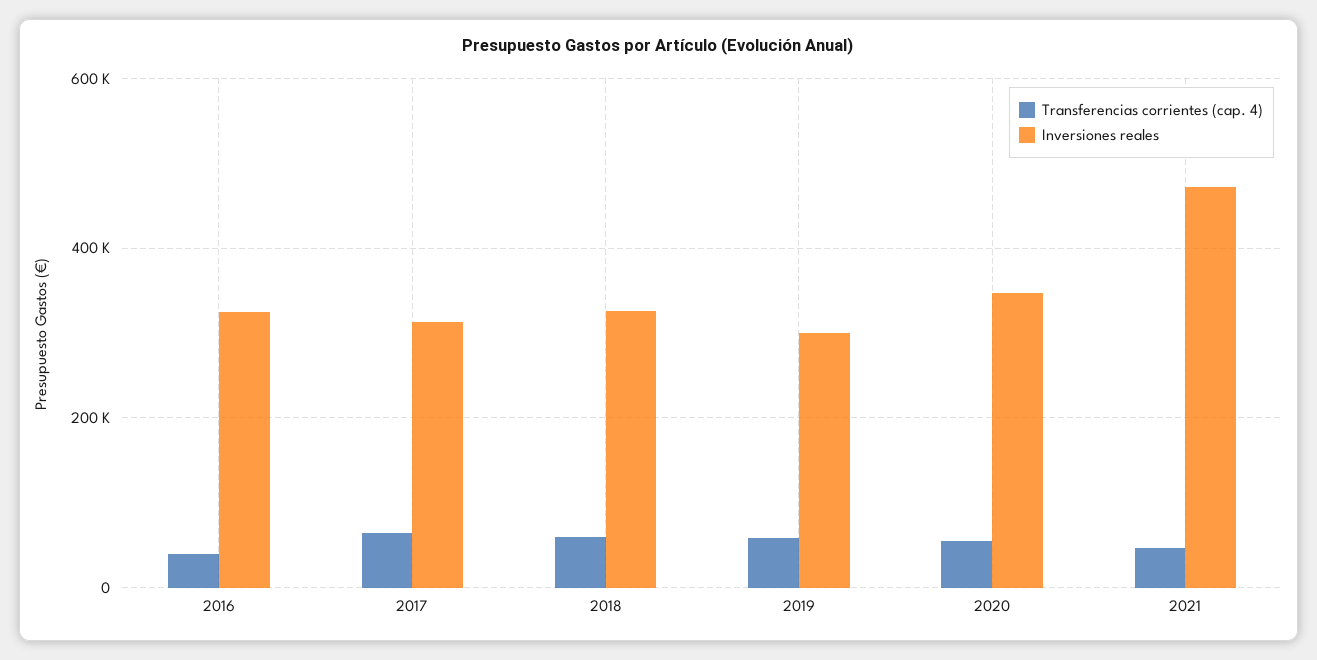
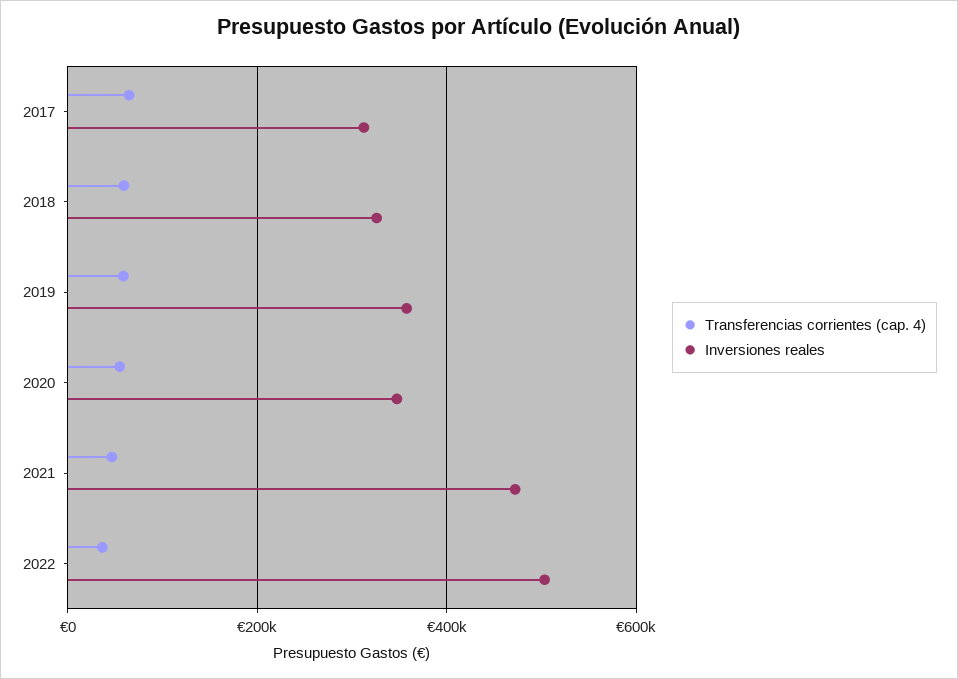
Transferencias corrientes (cap. 4), 2016: 40000 -> none
Inversiones reales, 2016: 320000 -> none
Inversiones reales, 2019: 300000 -> 360000
Transferencias corrientes (cap. 4), 2022: none -> 40000
Inversiones reales, 2022: none -> 500000

